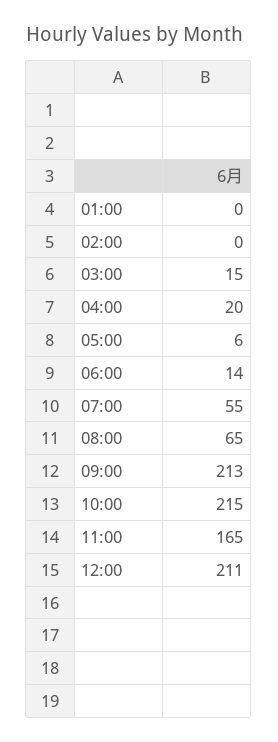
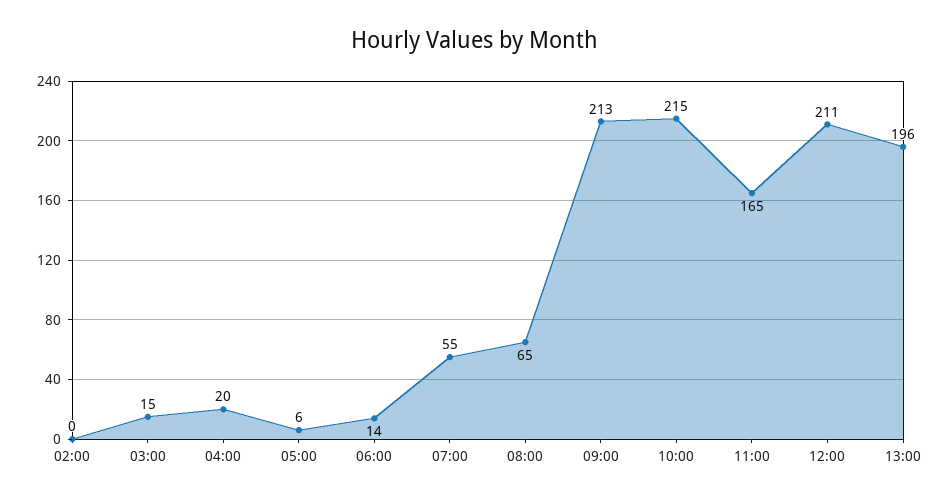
01:00: 0 -> none
13:00: none -> 196

